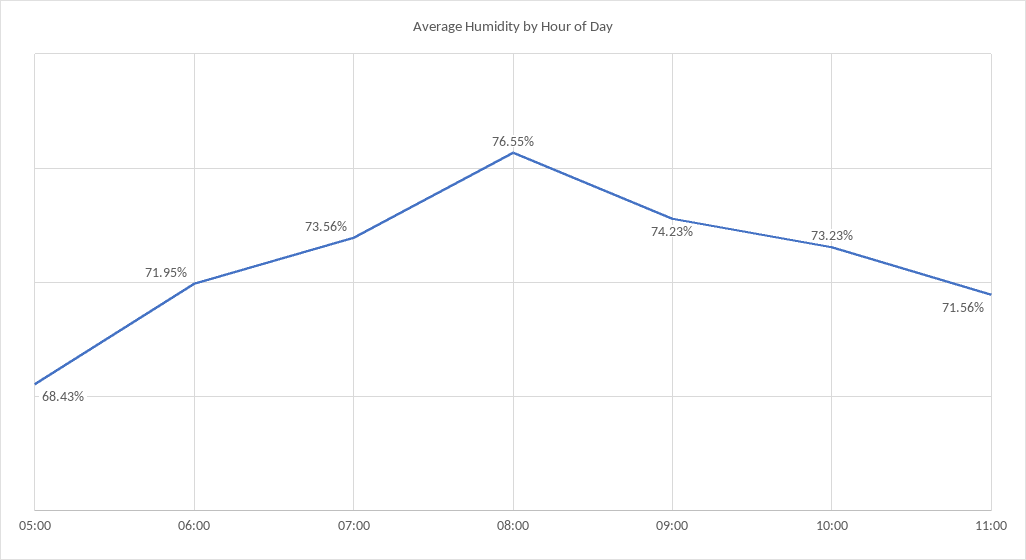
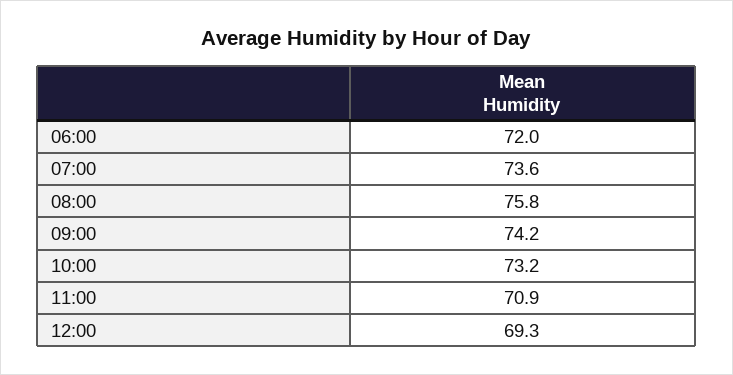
05:00: 68.43 -> none
08:00: 76.55 -> 75.8
11:00: 71.56 -> 70.9
12:00: none -> 69.3

